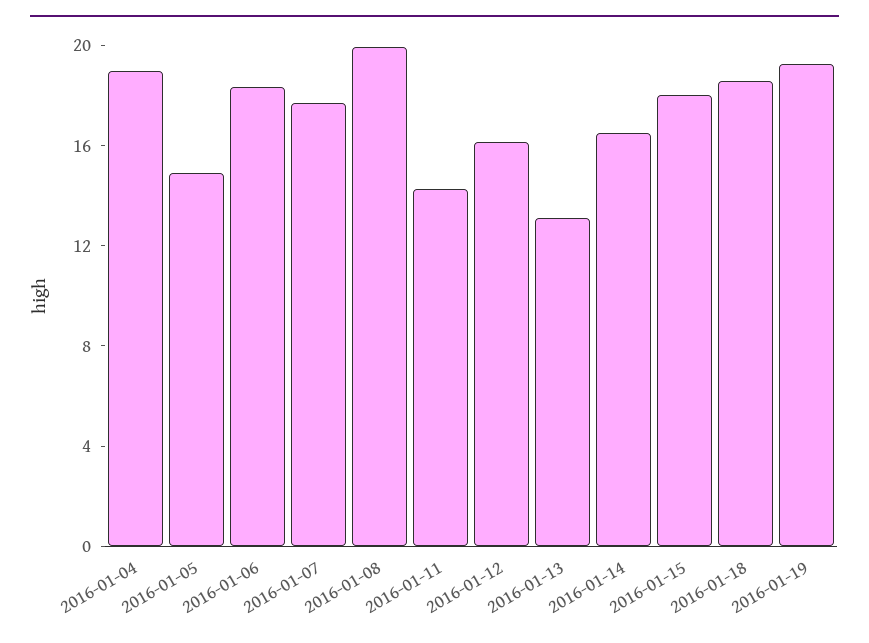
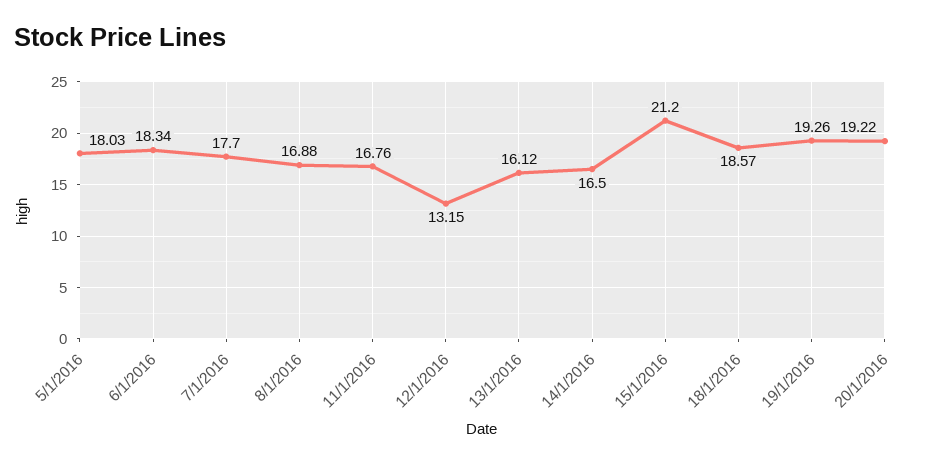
2016-01-04: 19 -> none
2016-01-05: 15 -> 18.03
2016-01-08: 20 -> 16.88
2016-01-11: 14 -> 16.76
2016-01-12: 16 -> 13.15
2016-01-13: 13 -> 16.12
2016-01-15: 18 -> 21.2
20/1/2016: none -> 19.22

